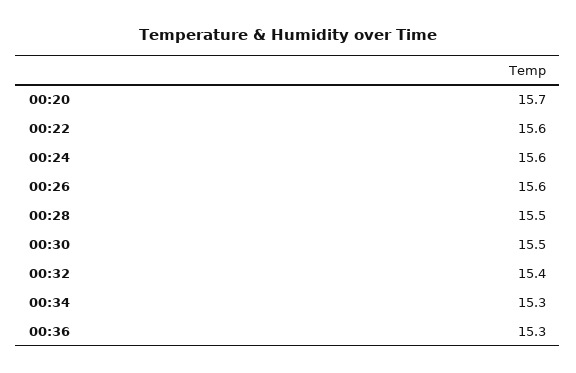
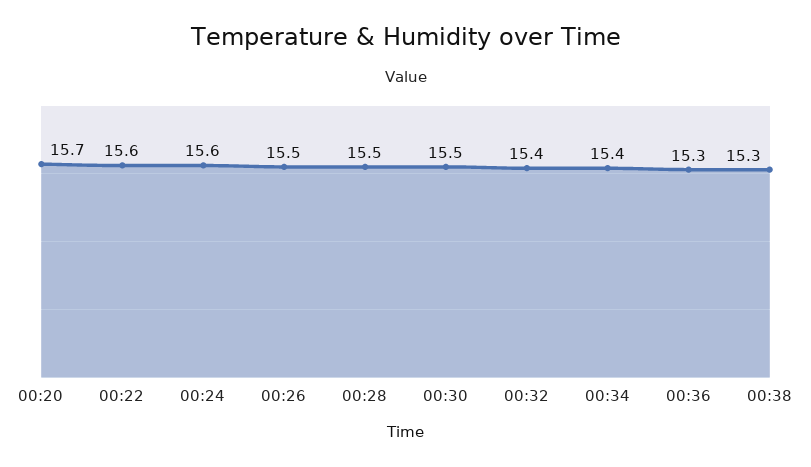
00:26: 15.6 -> 15.5
00:34: 15.3 -> 15.4
00:38: none -> 15.3

